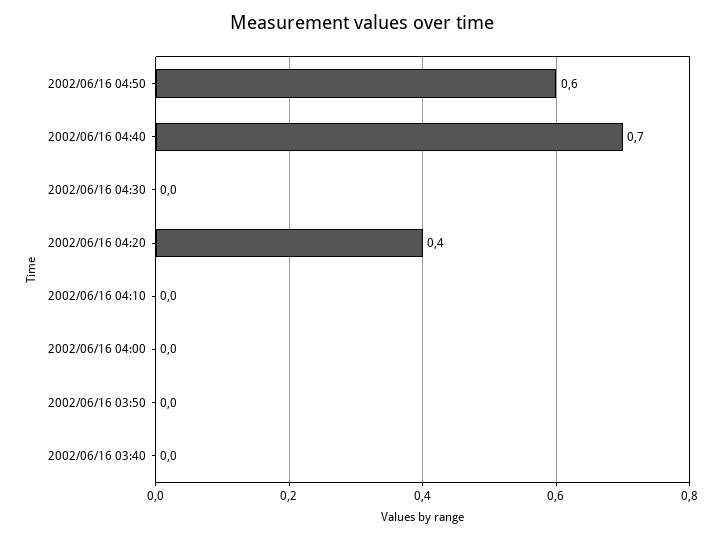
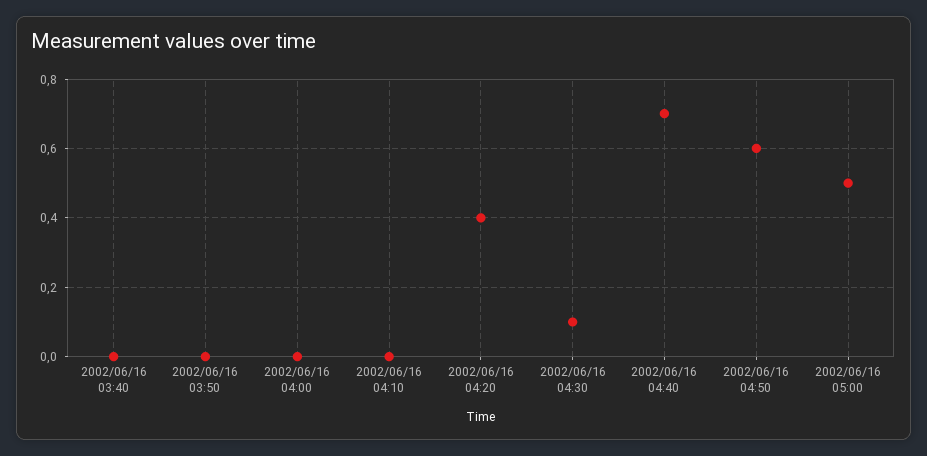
2002/06/16 04:30: 0 -> 0.1
2002/06/16 05:00: none -> 0.5

